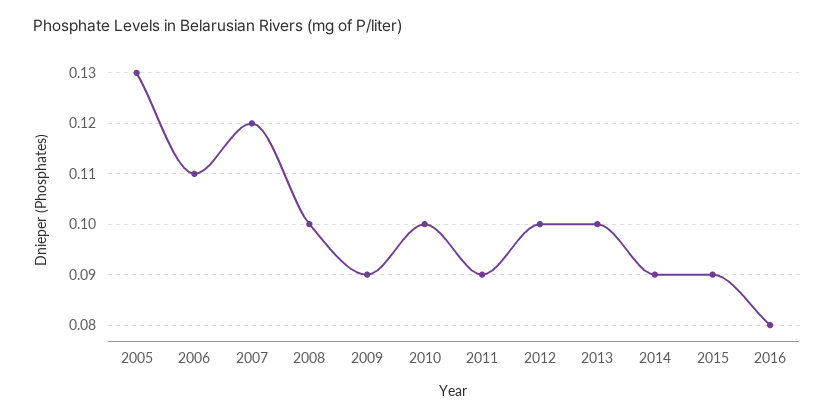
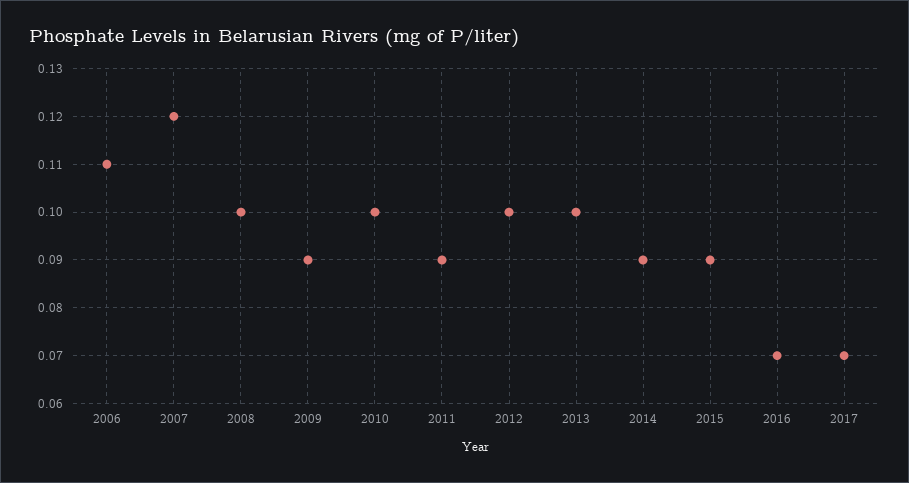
2005: 0.13 -> none
2016: 0.08 -> 0.07
2017: none -> 0.07

